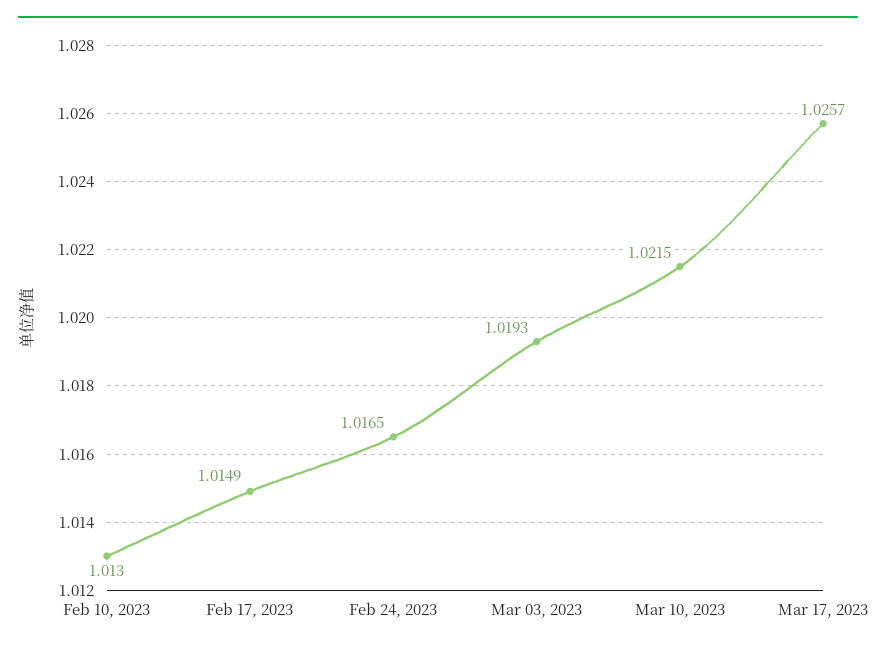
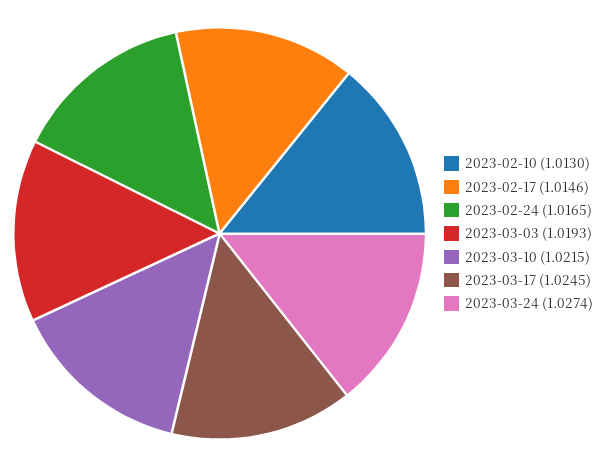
Feb 17, 2023: 1.0149 -> 1.0146
Mar 17, 2023: 1.0257 -> 1.0245
2023-03-24: none -> 1.0274

